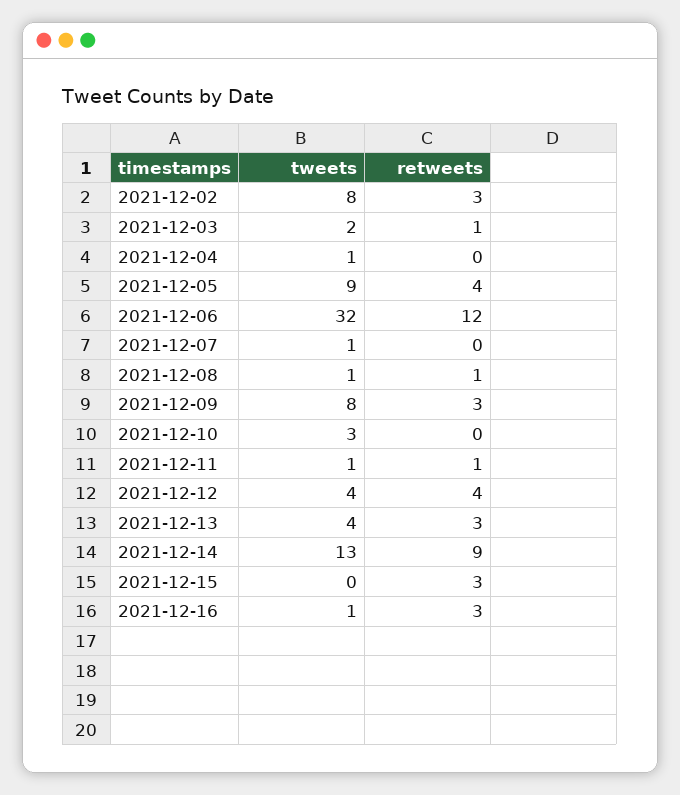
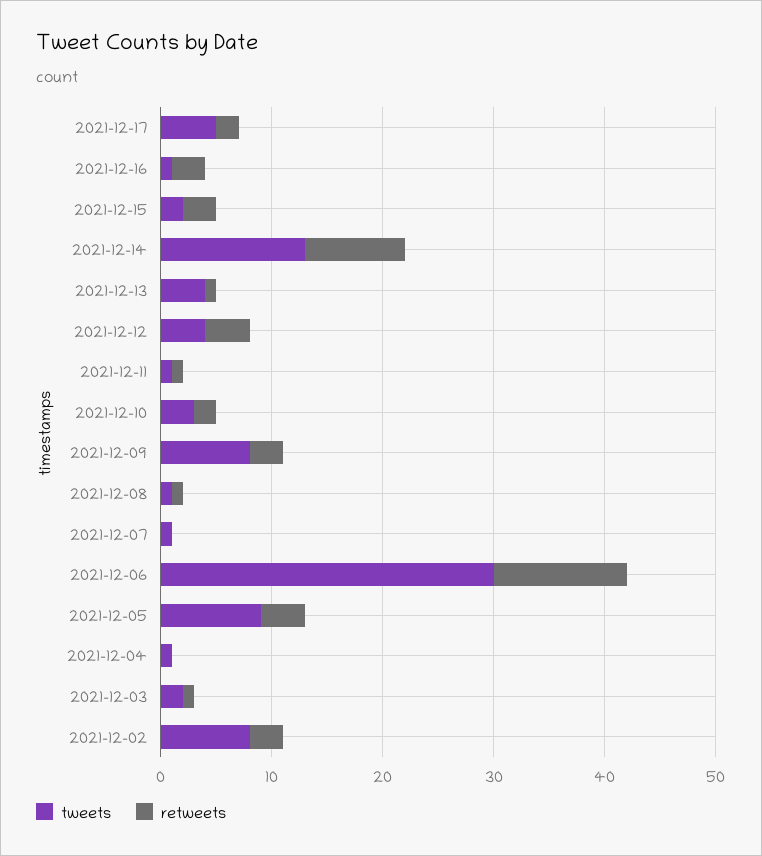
tweets, 2021-12-06: 32 -> 30
retweets, 2021-12-10: 0 -> 2
retweets, 2021-12-13: 3 -> 1
tweets, 2021-12-15: 0 -> 2
tweets, 2021-12-17: none -> 5
retweets, 2021-12-17: none -> 2

